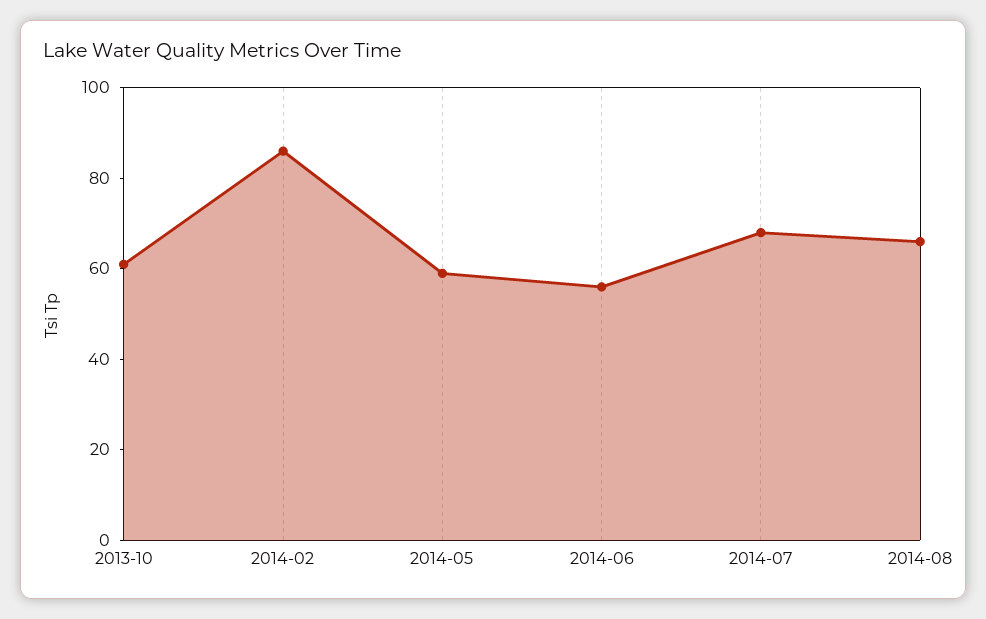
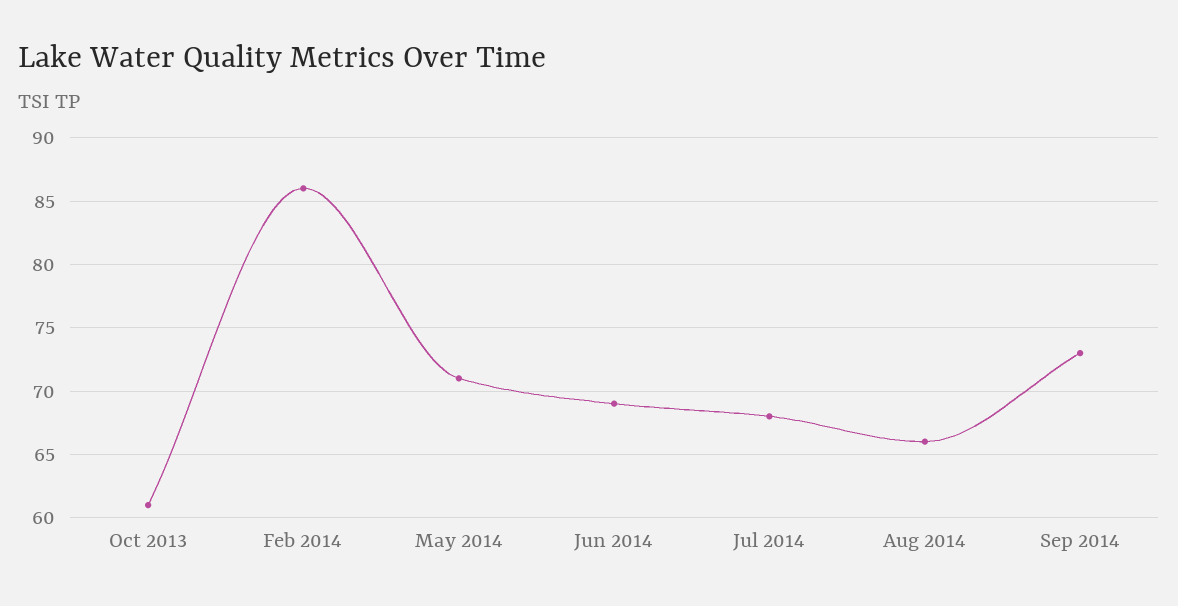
2014-05: 60 -> 71
2014-06: 55 -> 69
Sep 2014: none -> 73

